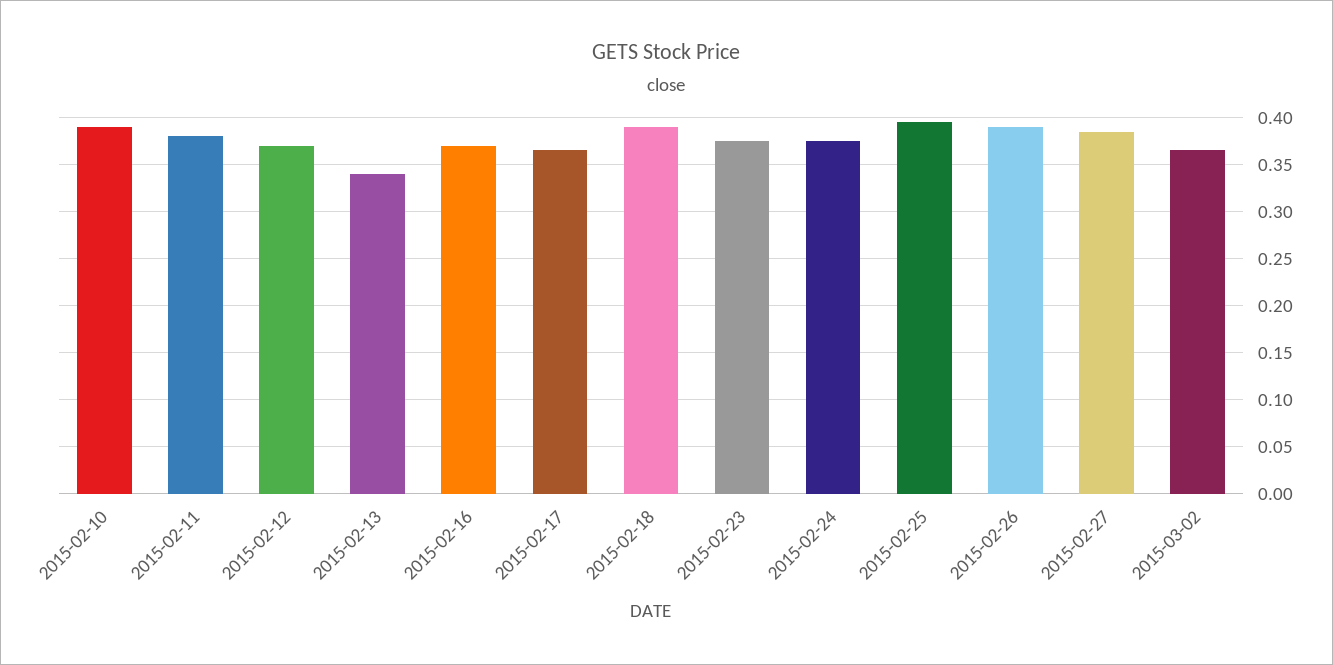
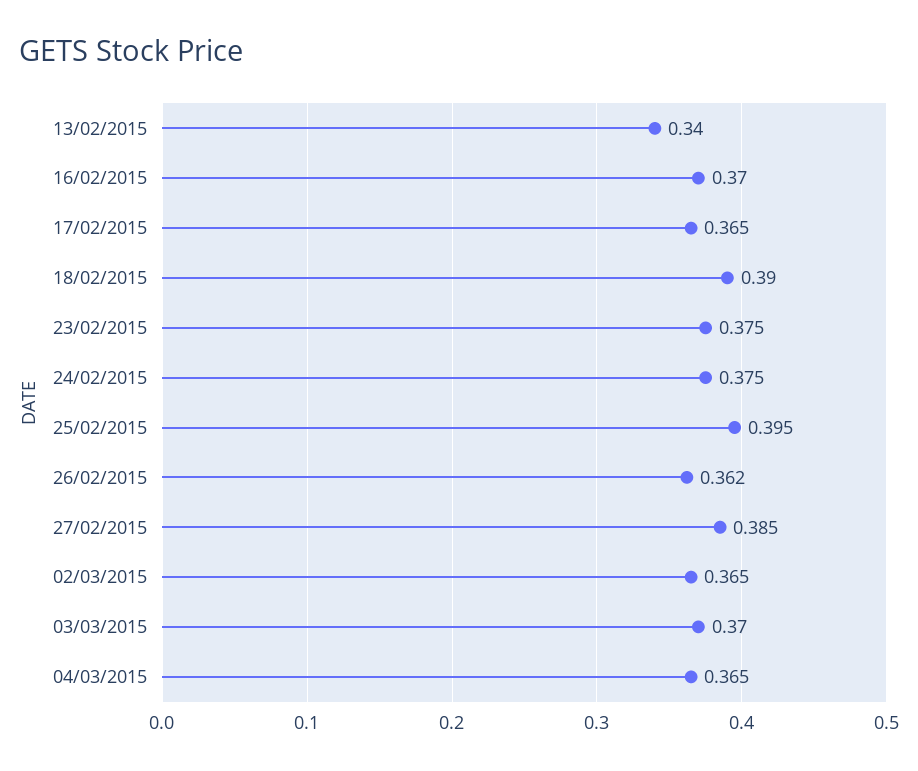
2015-02-10: 0.39 -> none
2015-02-11: 0.38 -> none
2015-02-12: 0.37 -> none
2015-02-26: 0.39 -> 0.362
03/03/2015: none -> 0.37
04/03/2015: none -> 0.365

